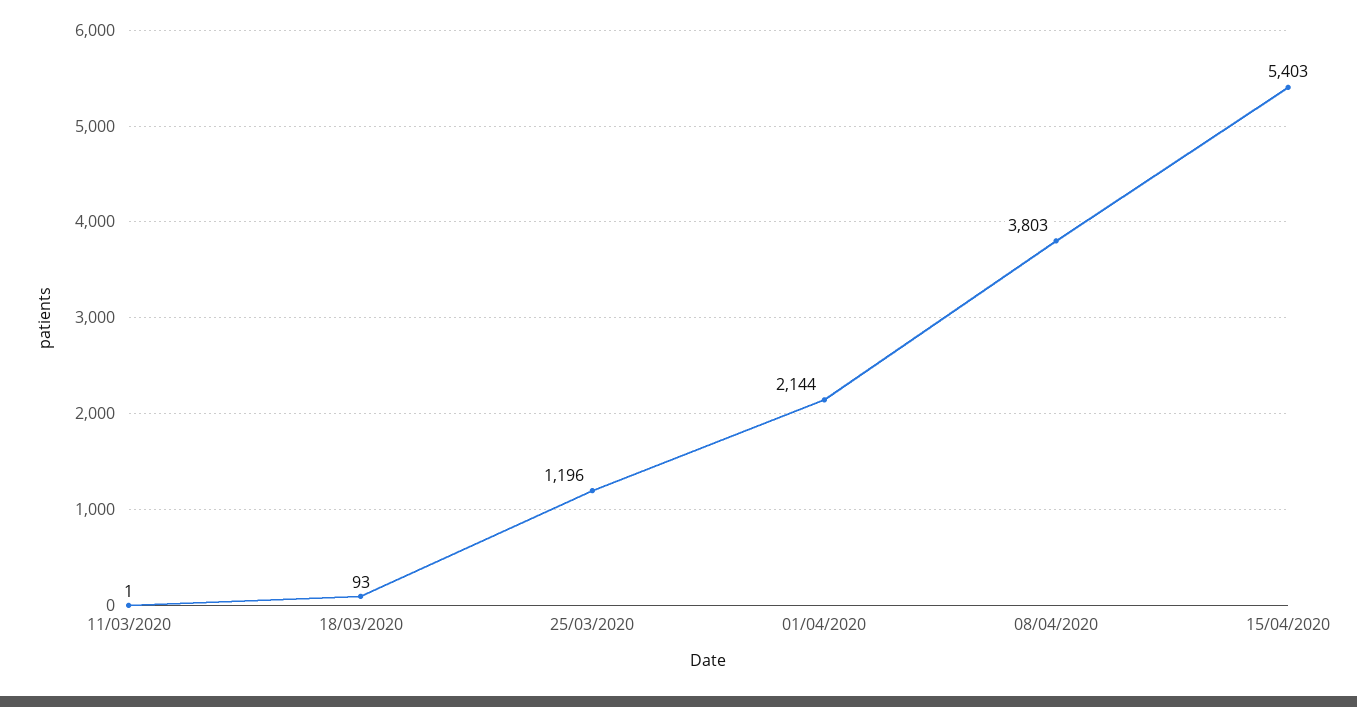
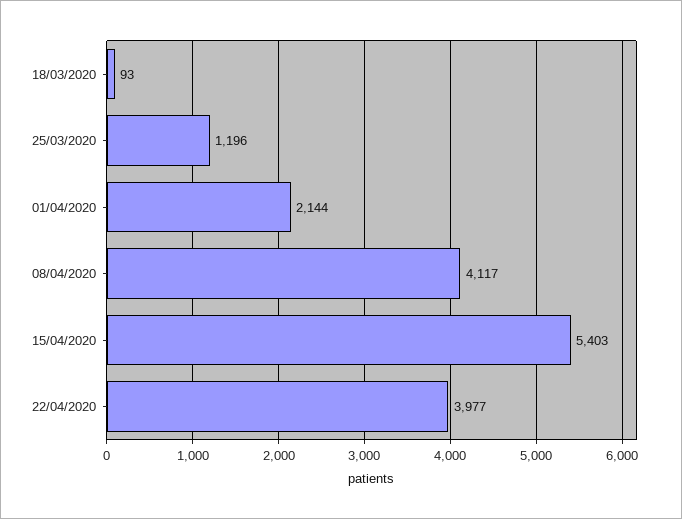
11/03/2020: 1 -> none
08/04/2020: 3803 -> 4117
22/04/2020: none -> 3977

